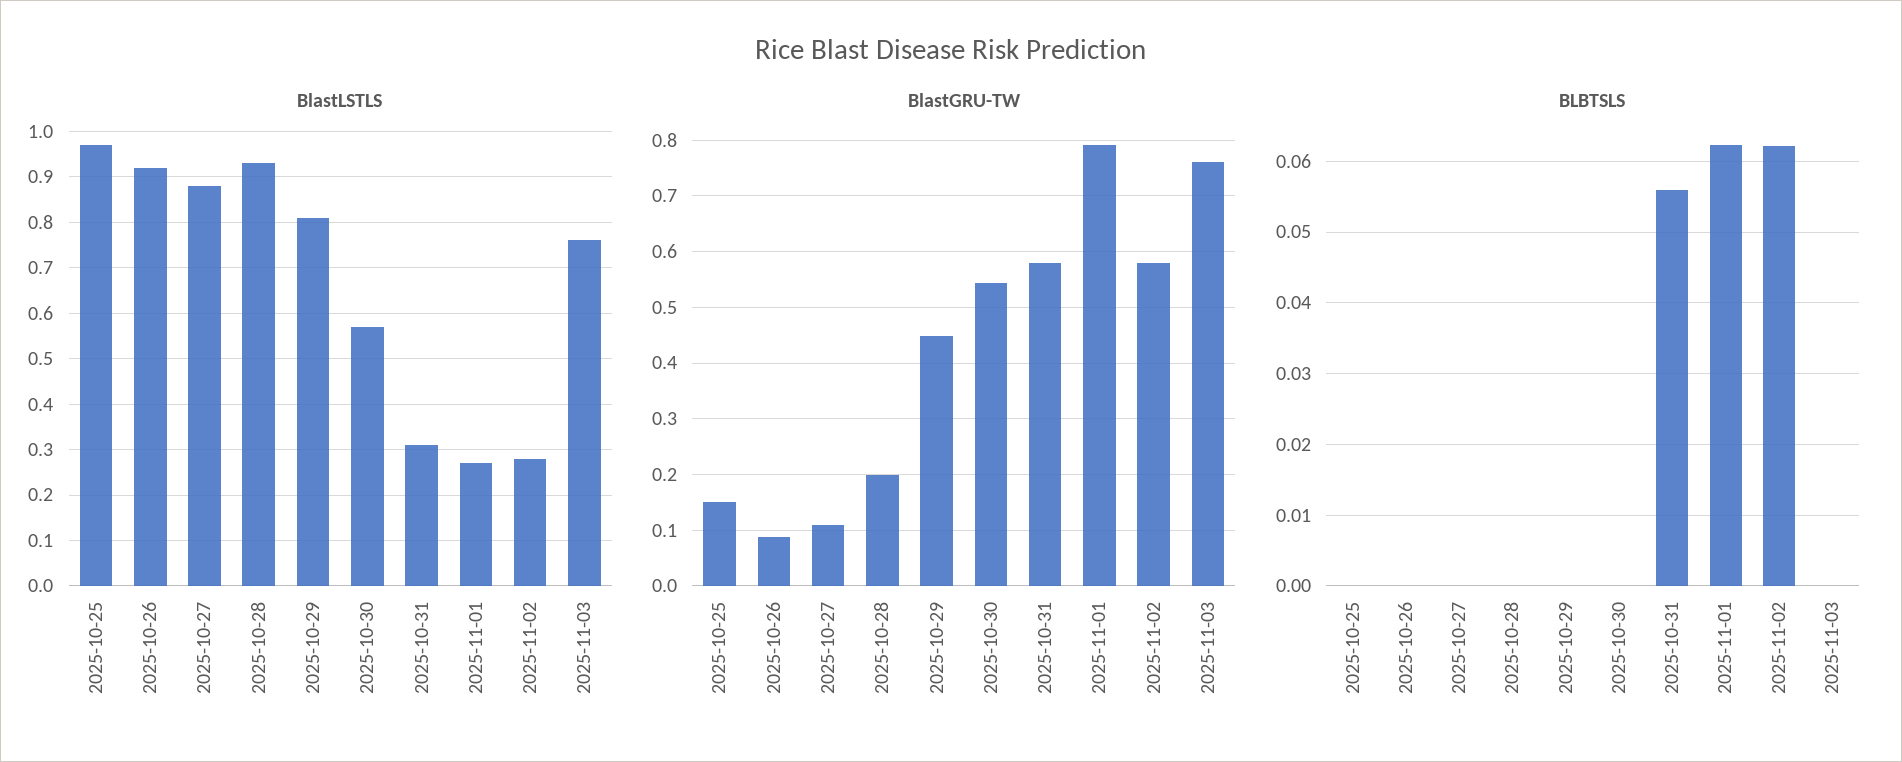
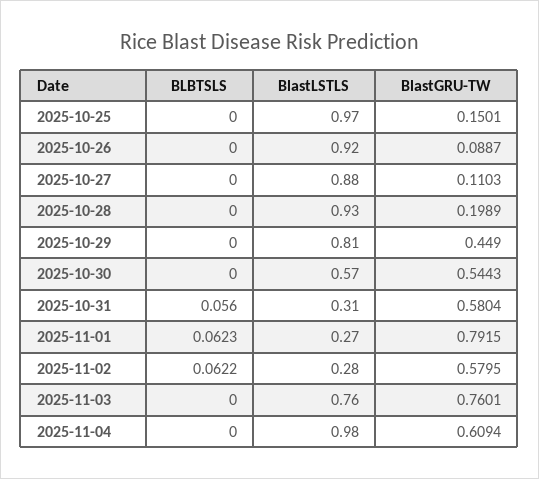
BLBTSLS, 2025-11-04: none -> 0
BlastLSTLS, 2025-11-04: none -> 0.98
BlastGRU-TW, 2025-11-04: none -> 0.6094

